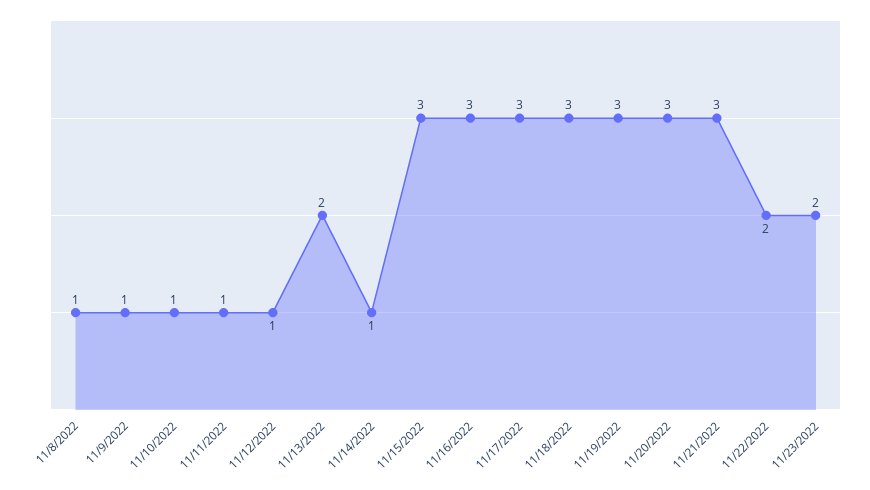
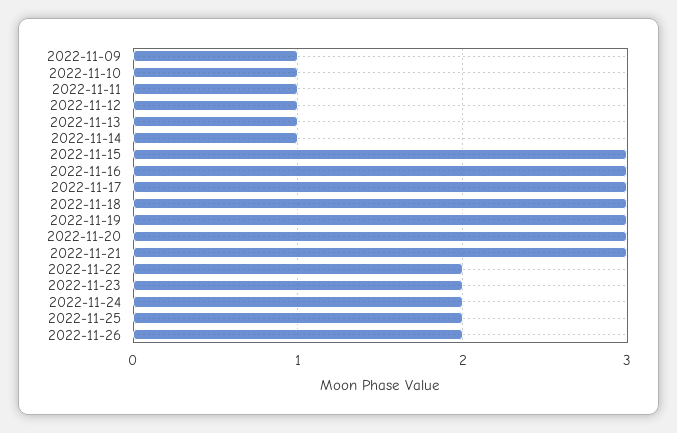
11/8/2022: 1 -> none
11/13/2022: 2 -> 1
2022-11-24: none -> 2
2022-11-25: none -> 2
2022-11-26: none -> 2

